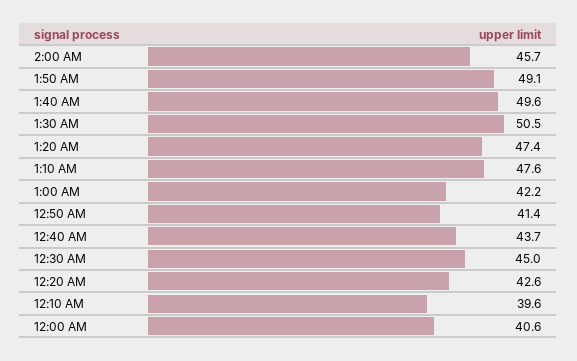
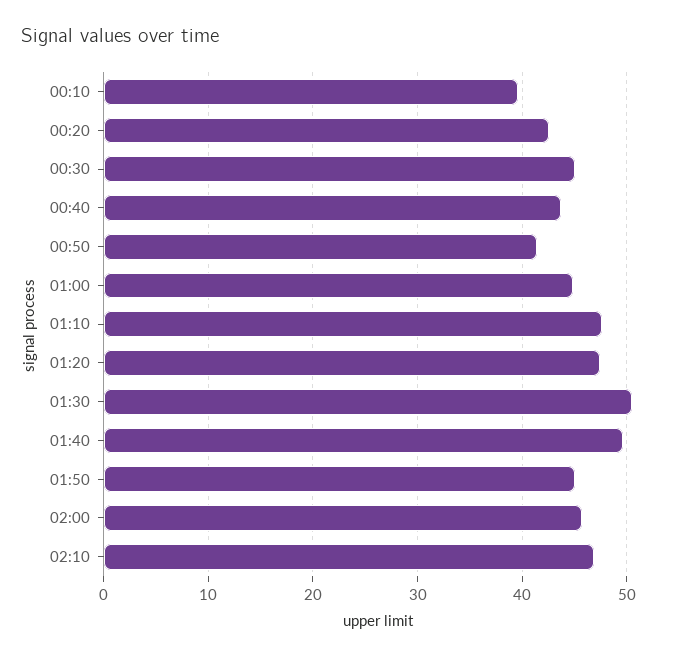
1:50 AM: 49.1 -> 45
1:00 AM: 42.2 -> 45
12:00 AM: 40.6 -> none
02:10: none -> 47

